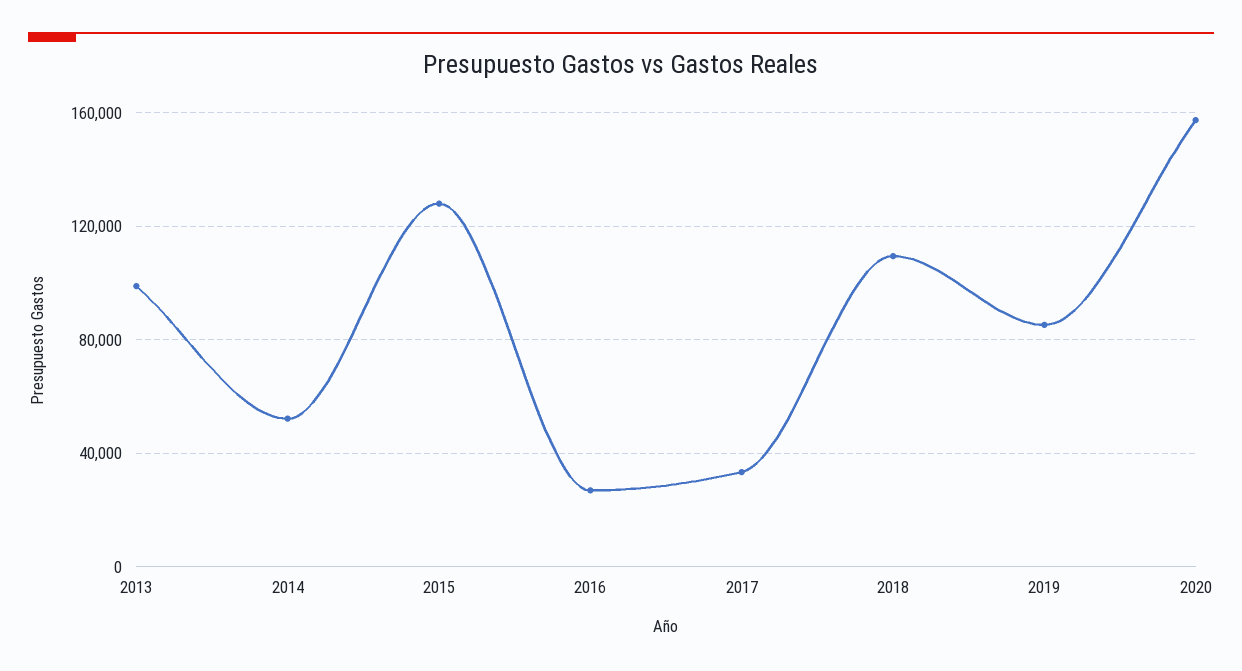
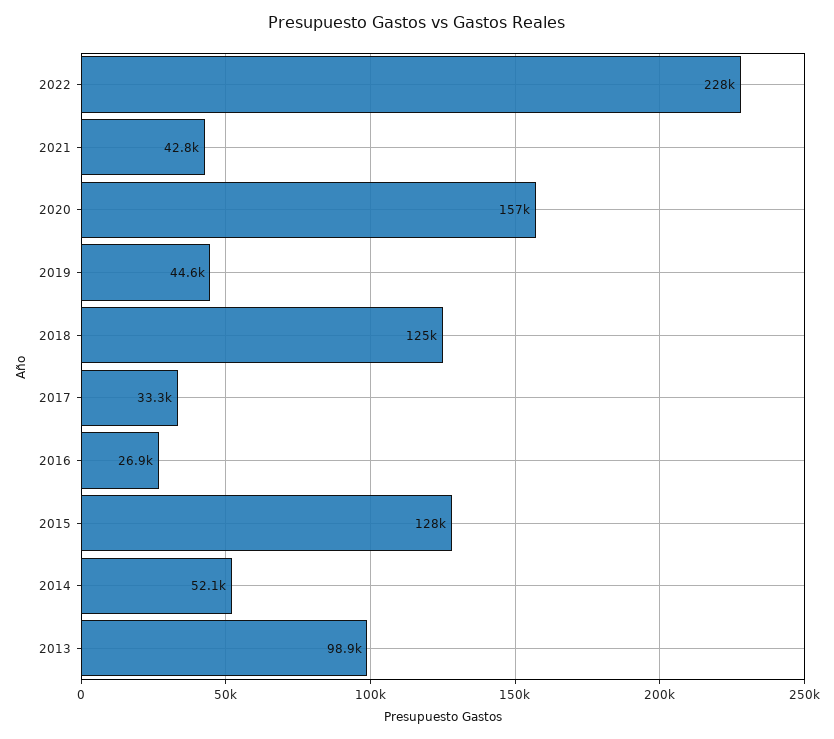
2018: 110000 -> 125000
2019: 85000 -> 44600
2022: none -> 228000
2021: none -> 42800

